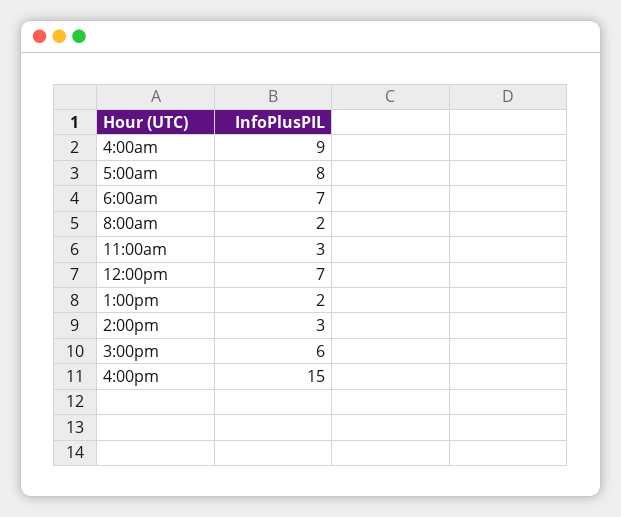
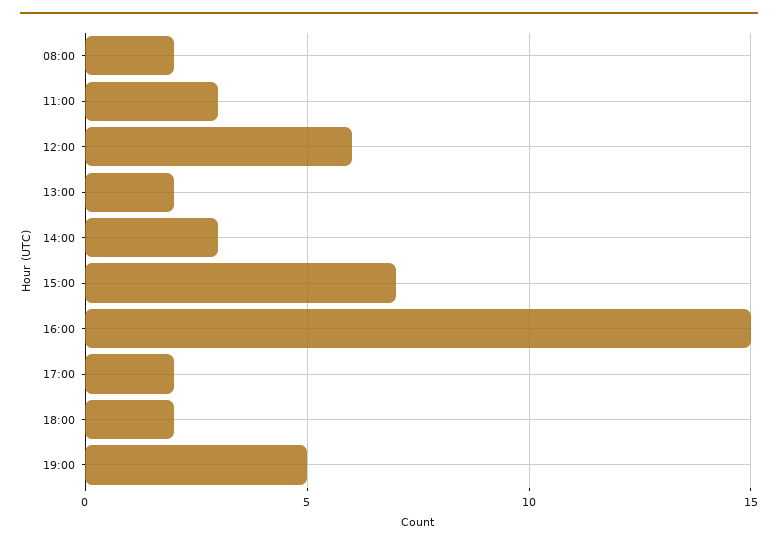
4:00am: 9 -> none
5:00am: 8 -> none
6:00am: 7 -> none
12:00pm: 7 -> 6
3:00pm: 6 -> 7
17:00: none -> 2
18:00: none -> 2
19:00: none -> 5

